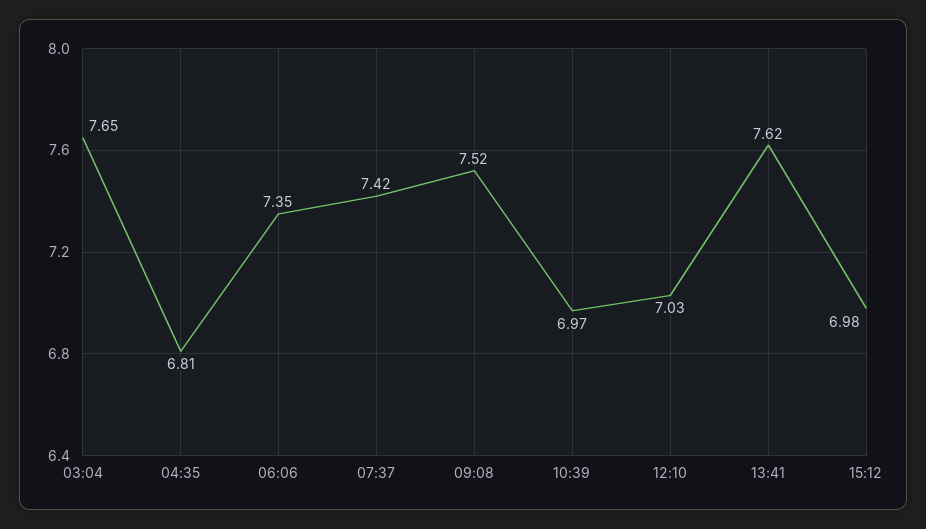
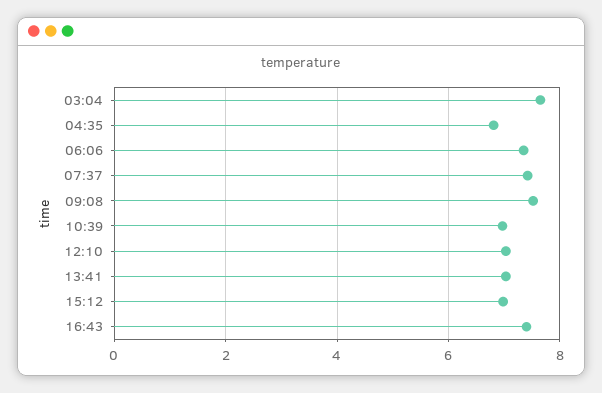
13:41: 7.62 -> 7
16:43: none -> 7.4

